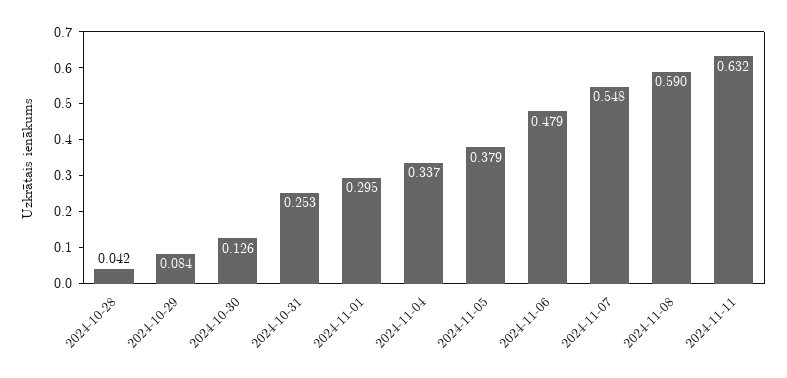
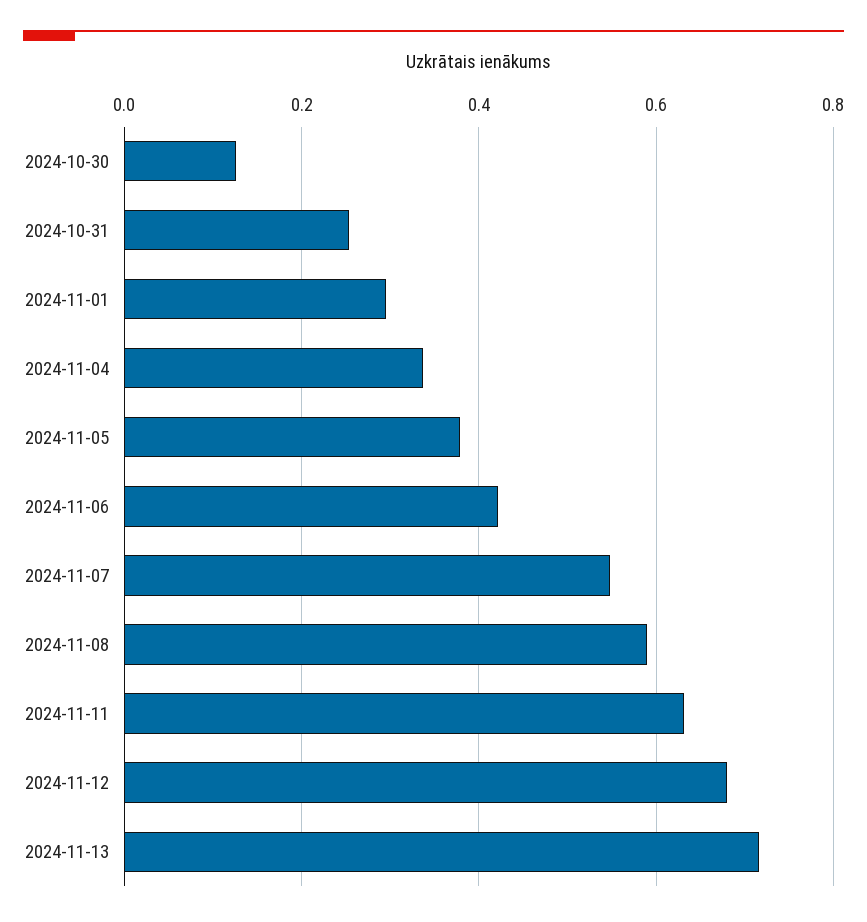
2024-10-28: 0.042 -> none
2024-10-29: 0.084 -> none
2024-11-06: 0.479 -> 0.42
2024-11-12: none -> 0.68
2024-11-13: none -> 0.72

